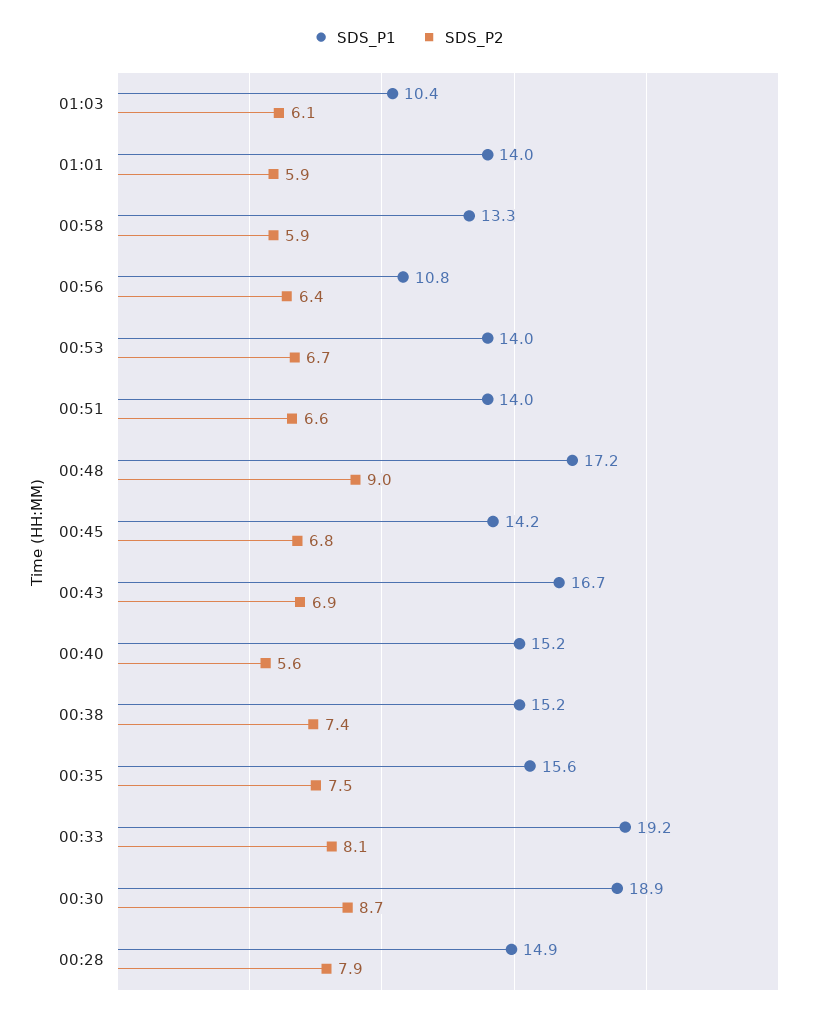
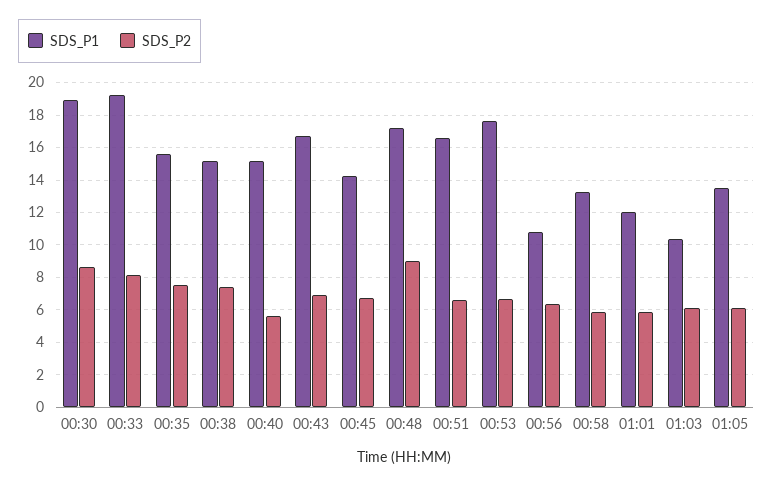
SDS_P1, 01:01: 14 -> 12
SDS_P1, 00:53: 14 -> 17.5
SDS_P1, 00:51: 14 -> 16.5
SDS_P1, 00:28: 14.9 -> none
SDS_P2, 00:28: 7.9 -> none
SDS_P1, 01:05: none -> 13.5
SDS_P2, 01:05: none -> 6

